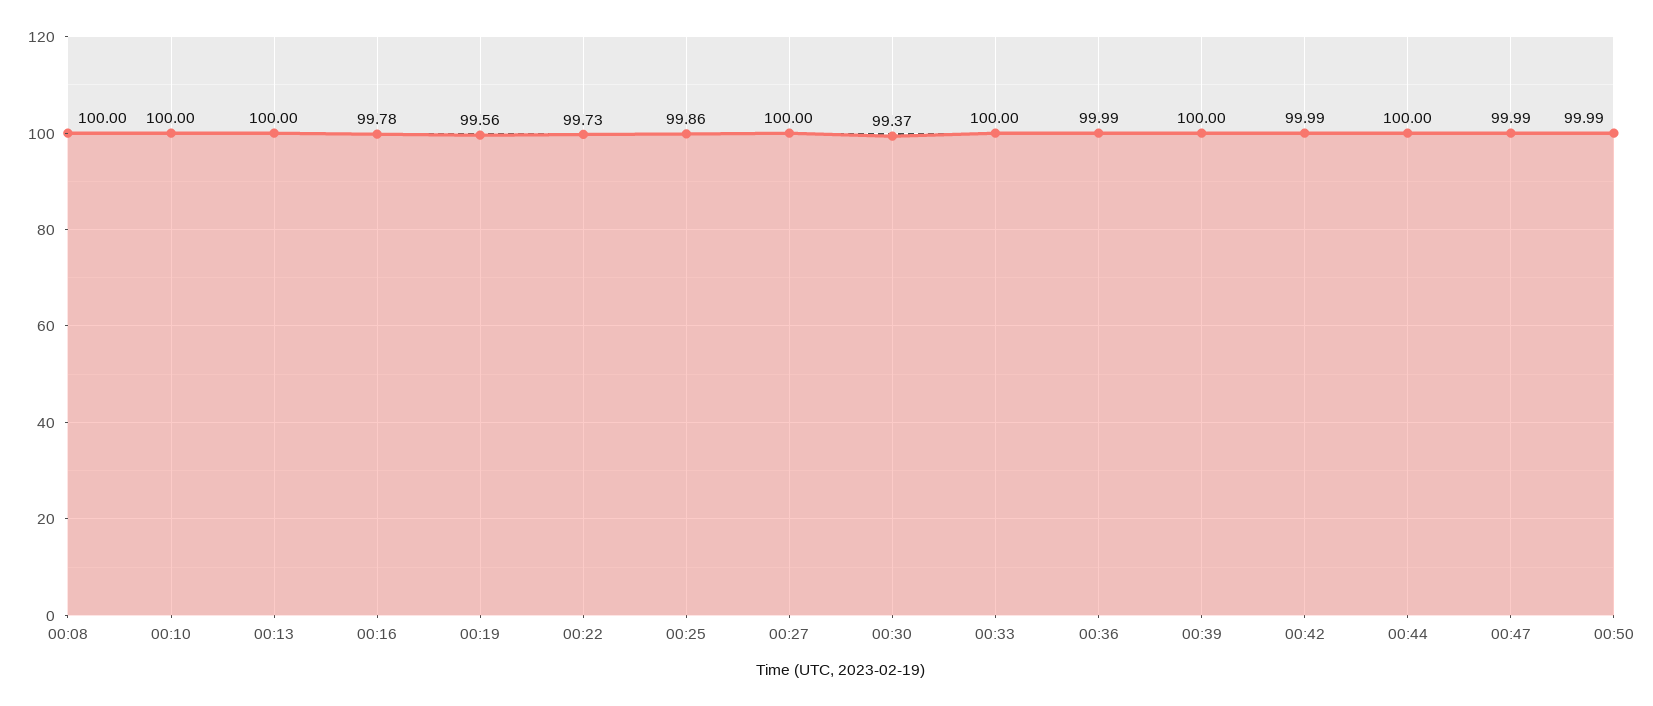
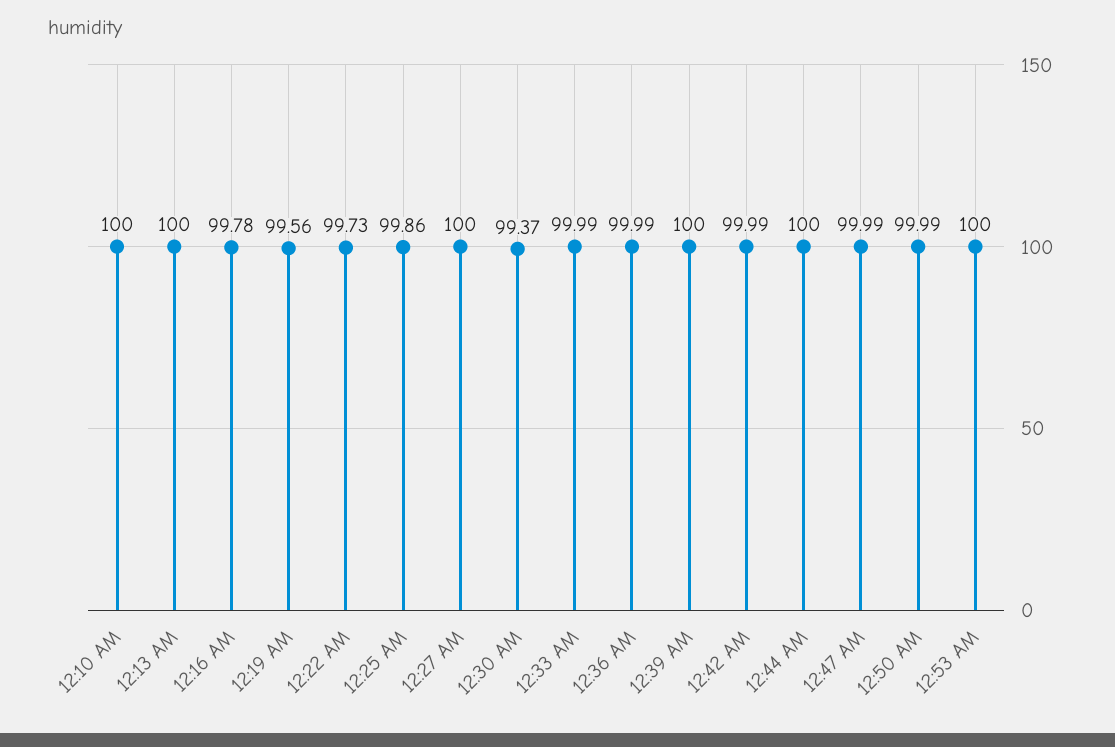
00:08: 100 -> none
00:33: 100 -> 99.99
12:53 AM: none -> 100

